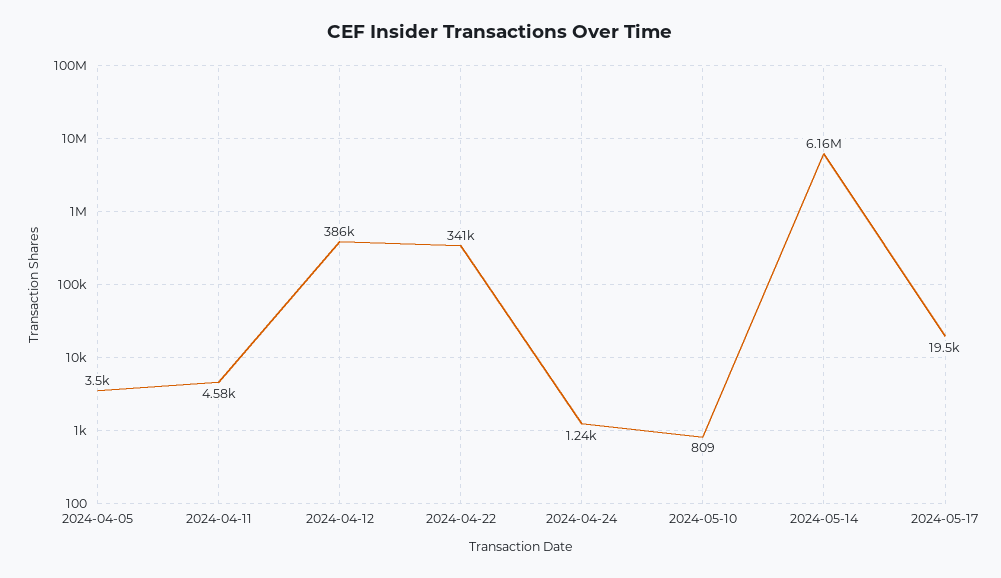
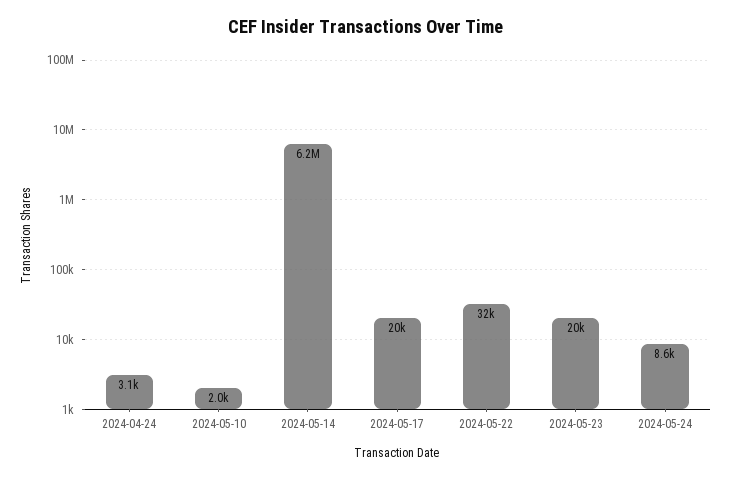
2024-04-05: 3500 -> none
2024-04-11: 4580 -> none
2024-04-12: 386000 -> none
2024-04-22: 341000 -> none
2024-04-24: 1240 -> 3100
2024-05-10: 809 -> 2000
2024-05-22: none -> 32000
2024-05-23: none -> 20000
2024-05-24: none -> 8600

